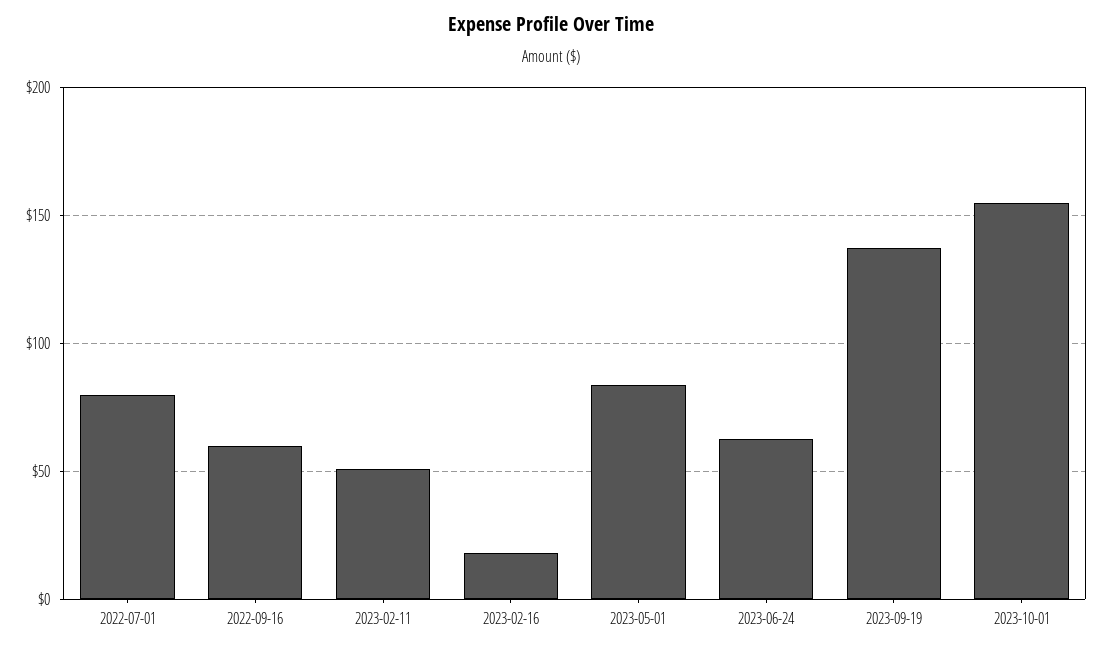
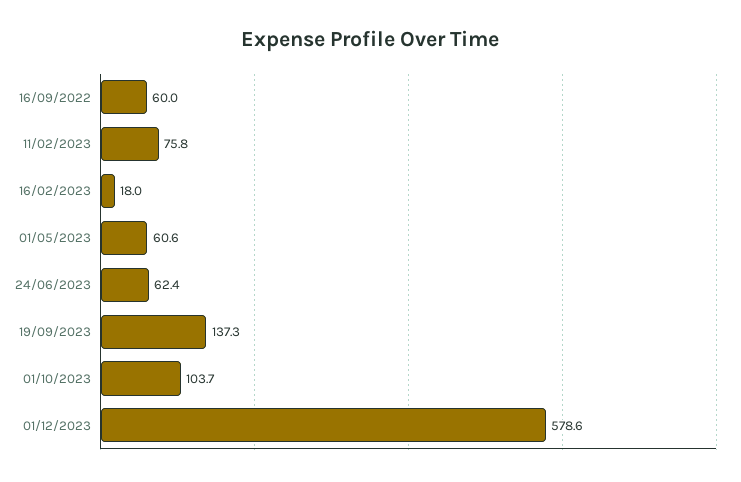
2022-07-01: 80 -> none
2023-02-11: 50 -> 75.8
2023-05-01: 85 -> 60.6
2023-10-01: 155 -> 103.7
01/12/2023: none -> 578.6

